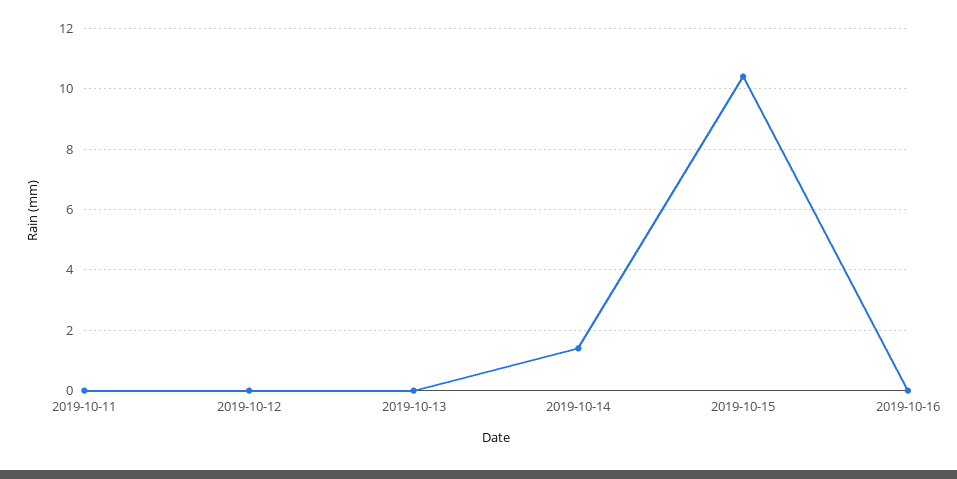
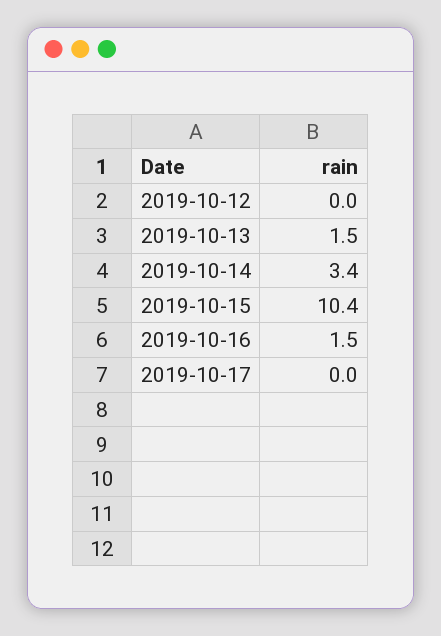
2019-10-11: 0 -> none
2019-10-13: 0 -> 1.5
2019-10-14: 1.5 -> 3.4
2019-10-16: 0 -> 1.5
2019-10-17: none -> 0

